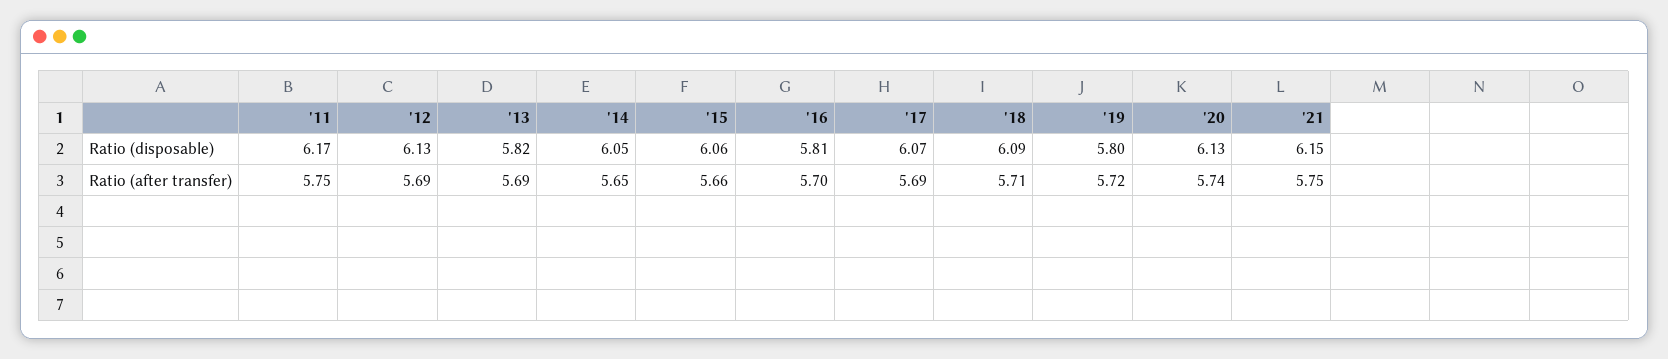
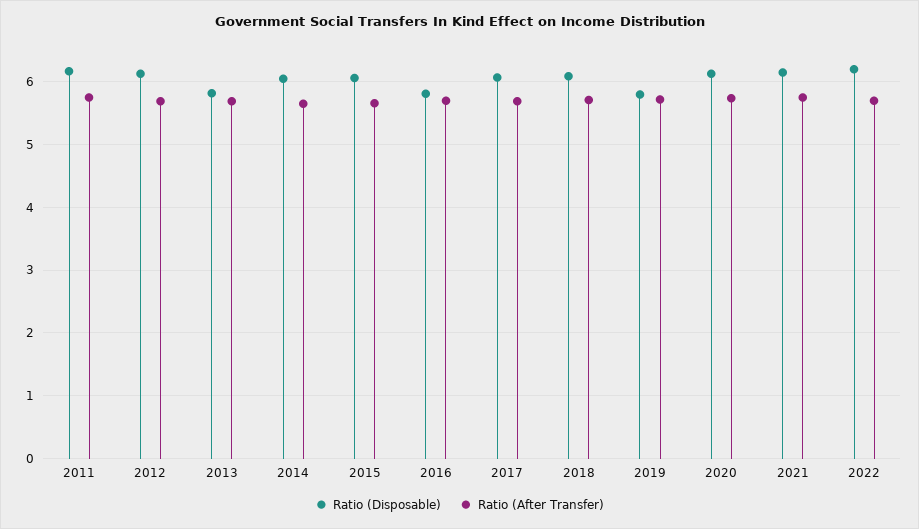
Ratio (disposable), 2022: none -> 6.2
Ratio (after transfer), 2022: none -> 5.7

